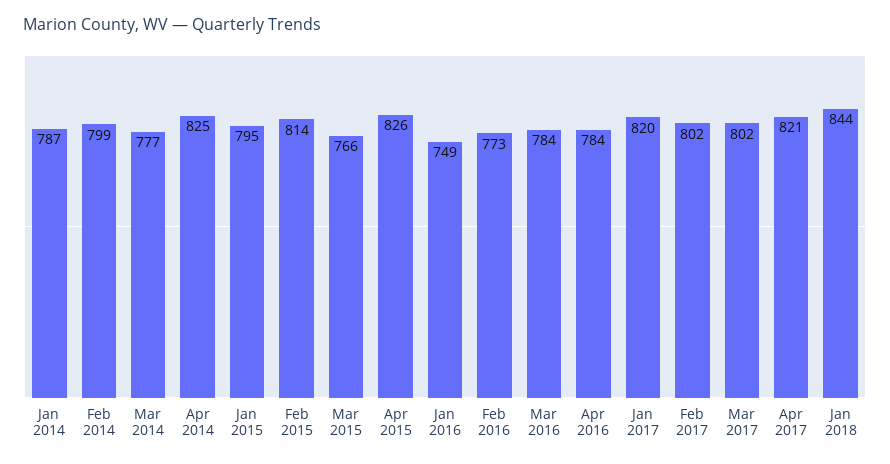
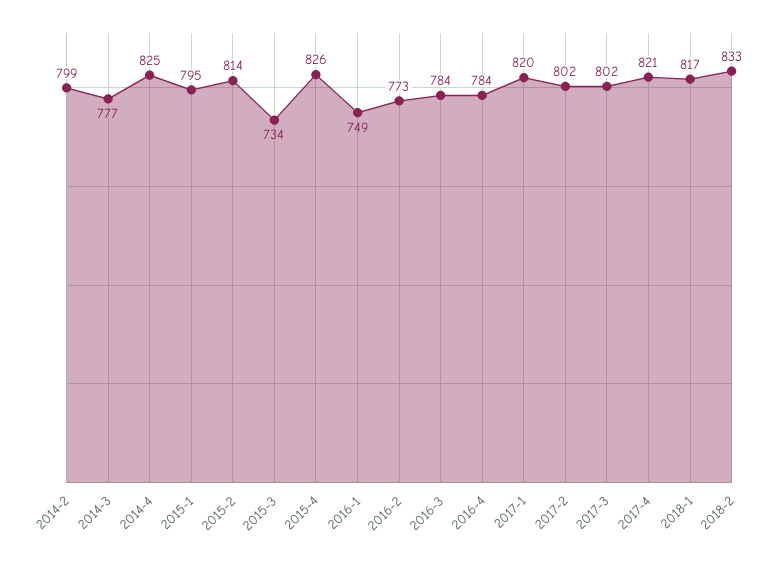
Jan 2014: 787 -> none
Mar 2015: 766 -> 734
Jan 2018: 844 -> 817
2018-2: none -> 833

